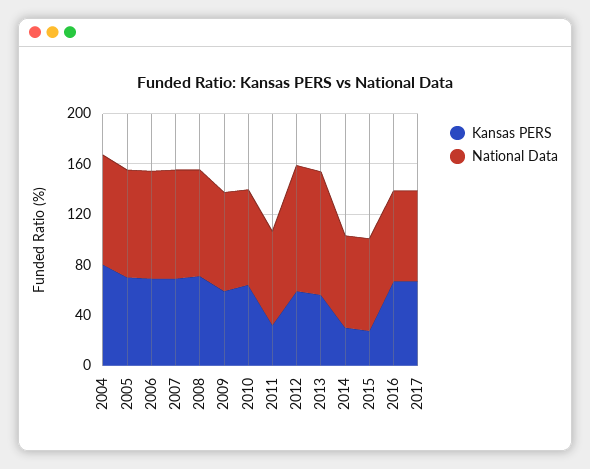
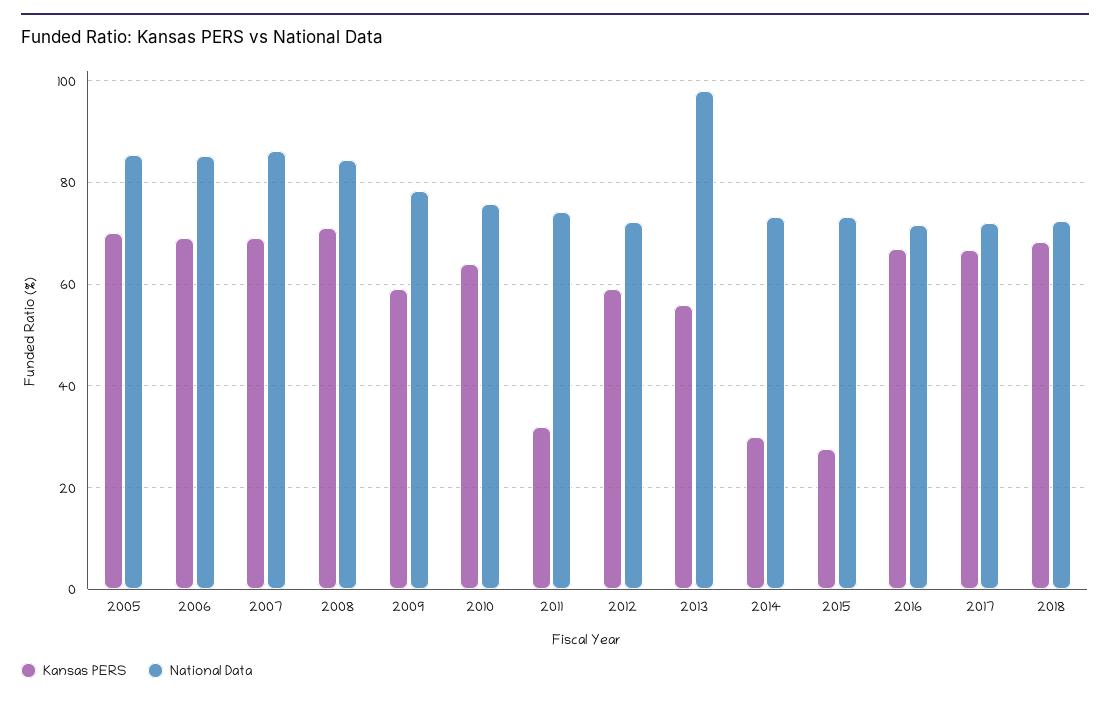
Kansas PERS, 2004: 80 -> none
National Data, 2004: 90 -> none
National Data, 2012: 100 -> 72
Kansas PERS, 2018: none -> 68
National Data, 2018: none -> 72

